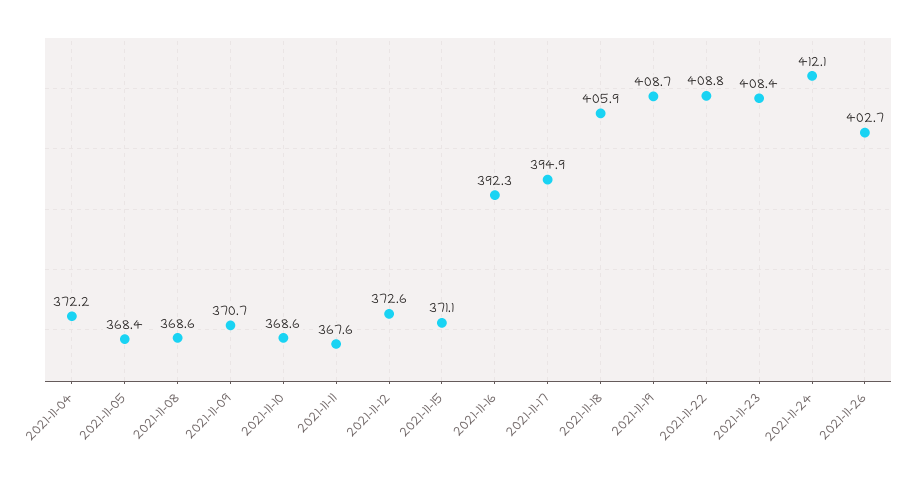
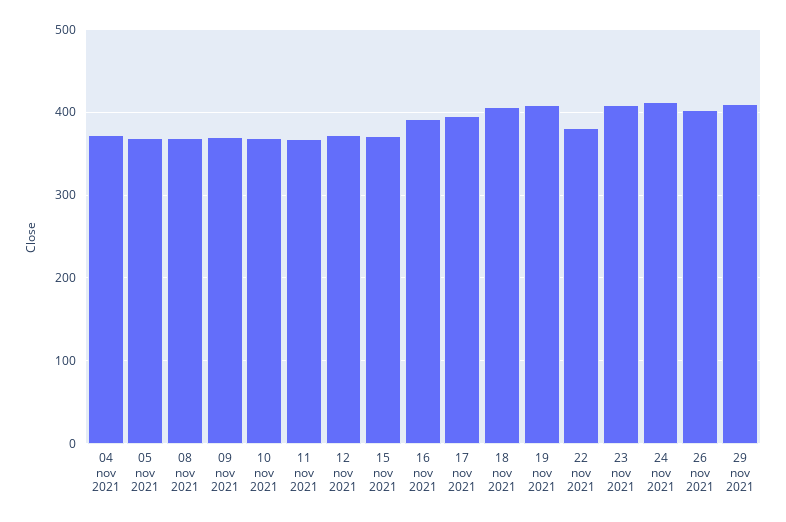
2021-11-22: 408.8 -> 380
29 nov 2021: none -> 410

